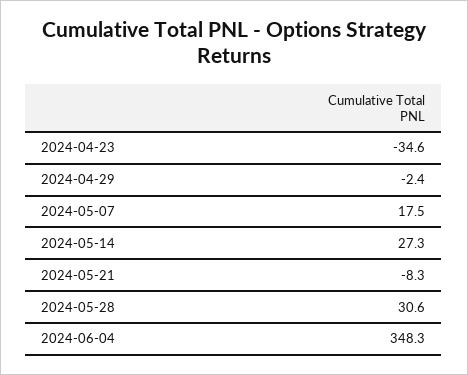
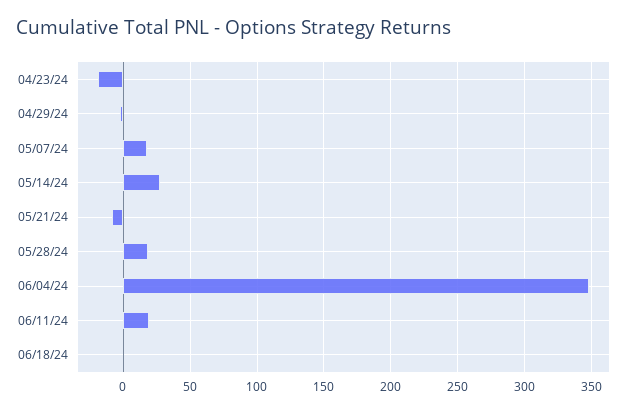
2024-04-23: -34.6 -> -20
2024-05-28: 30.6 -> 20
06/11/24: none -> 20
06/18/24: none -> 0

